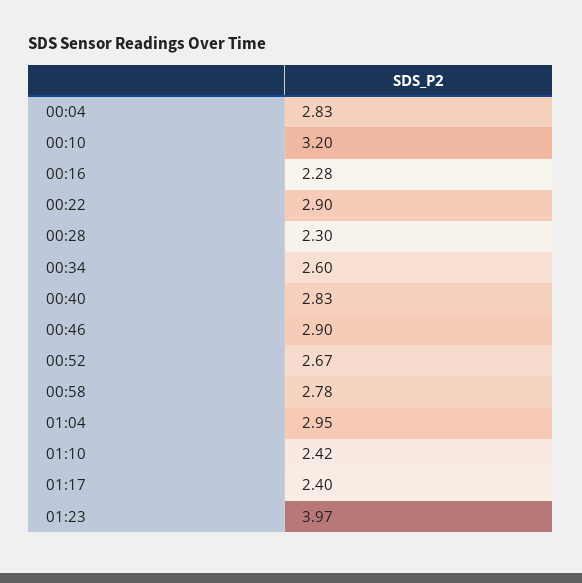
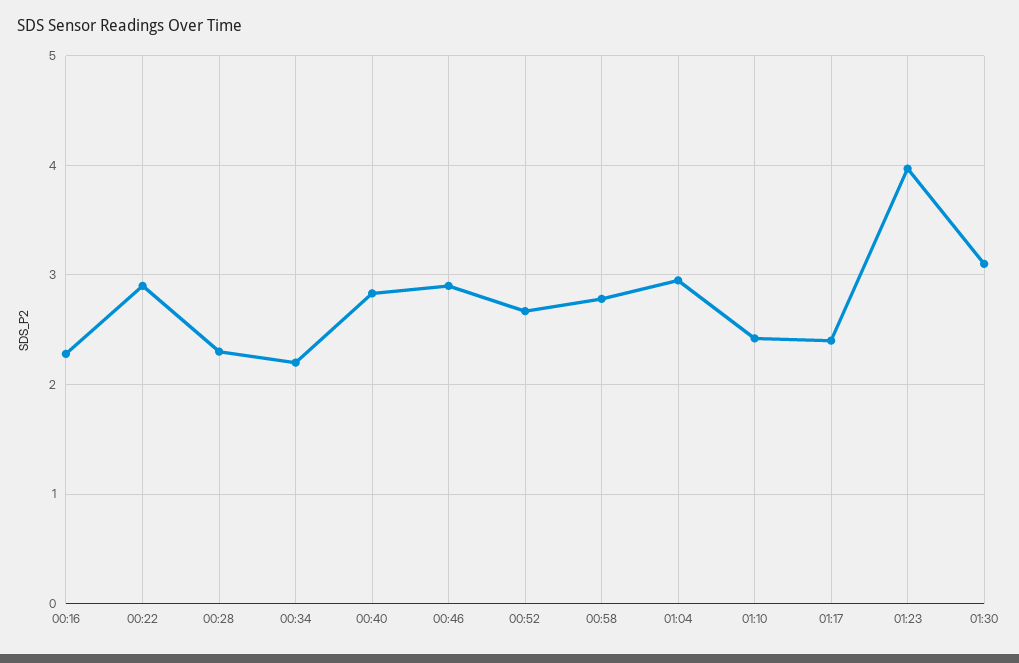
00:04: 2.83 -> none
00:10: 3.2 -> none
00:34: 2.6 -> 2.2
01:30: none -> 3.1

